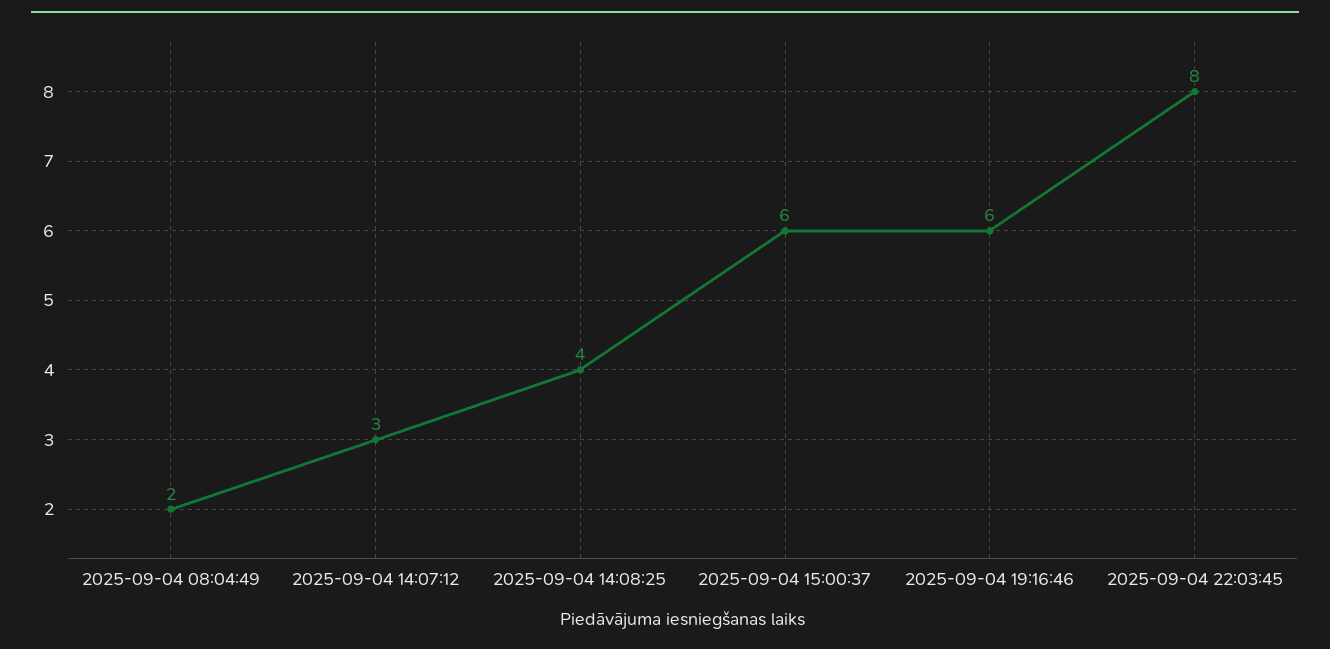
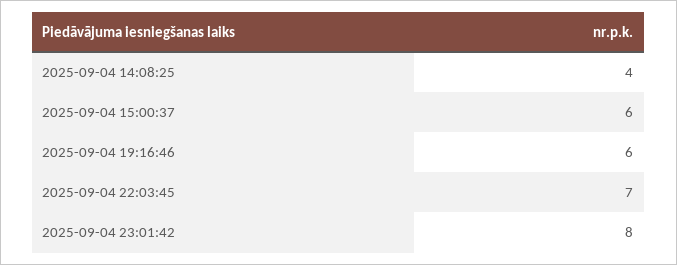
2025-09-04 08:04:49: 2 -> none
2025-09-04 14:07:12: 3 -> none
2025-09-04 22:03:45: 8 -> 7
2025-09-04 23:01:42: none -> 8

